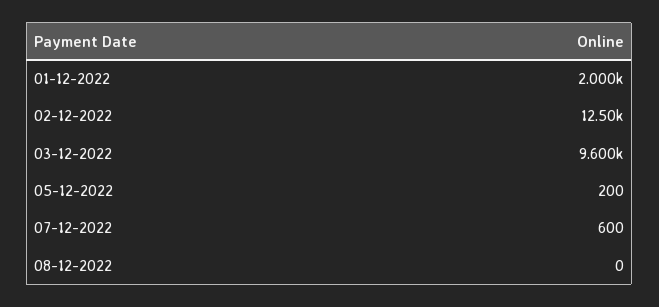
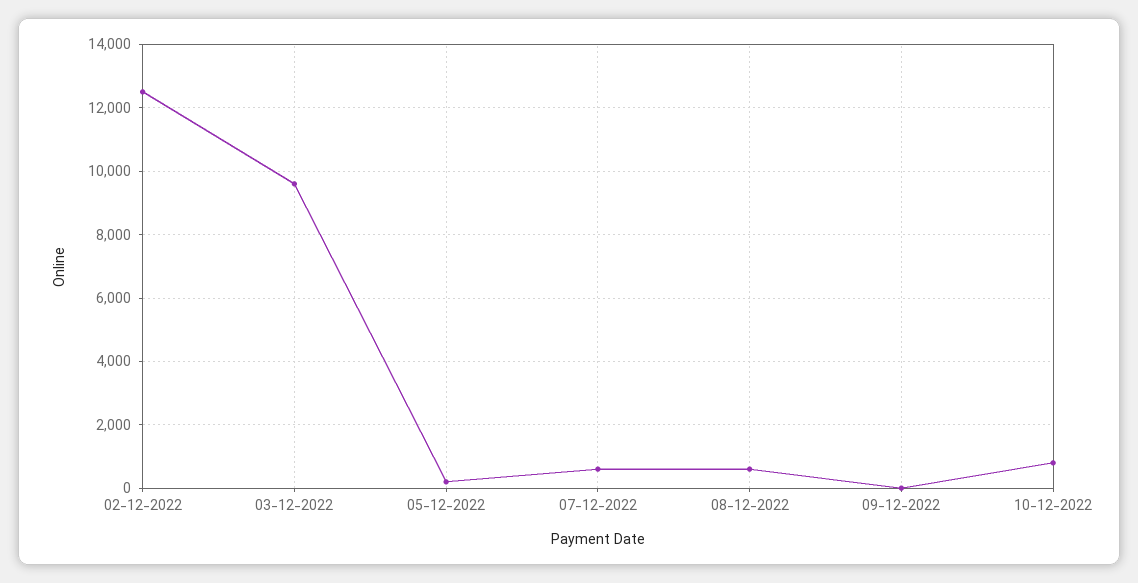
01-12-2022: 2000 -> none
08-12-2022: 0 -> 600
09-12-2022: none -> 0
10-12-2022: none -> 800

